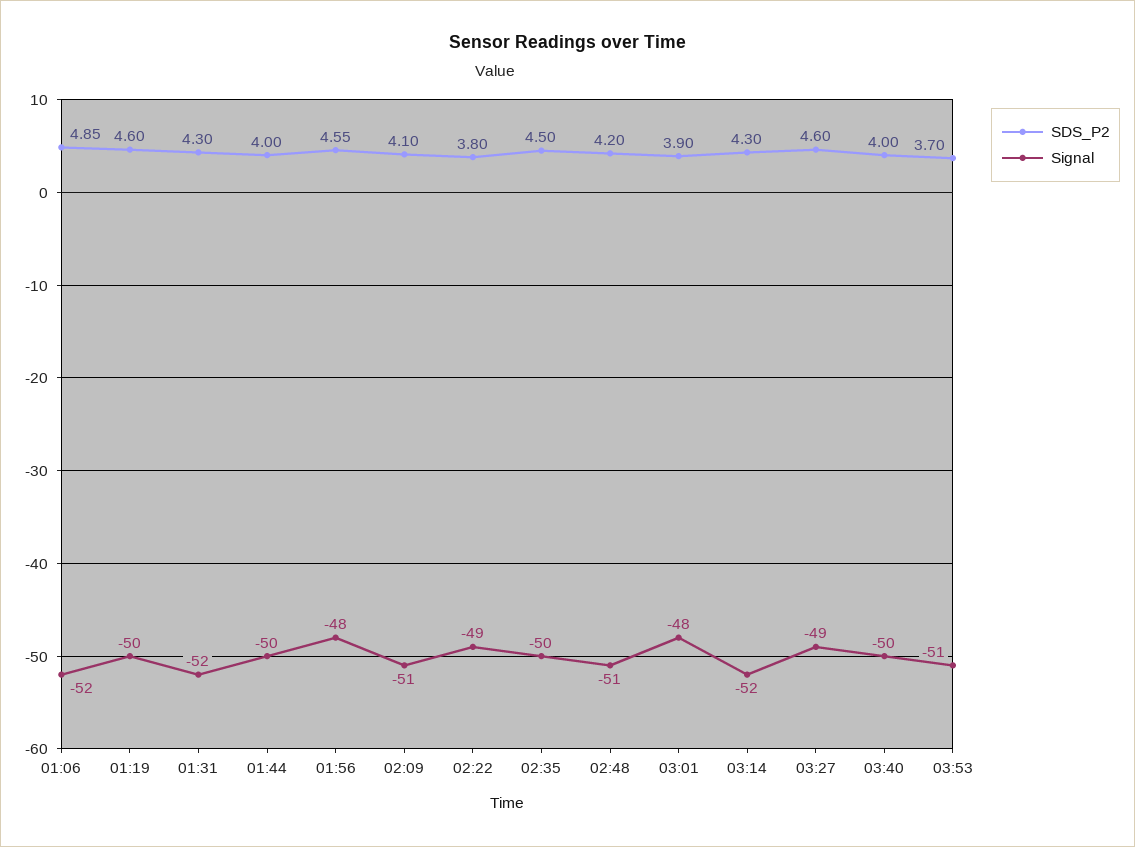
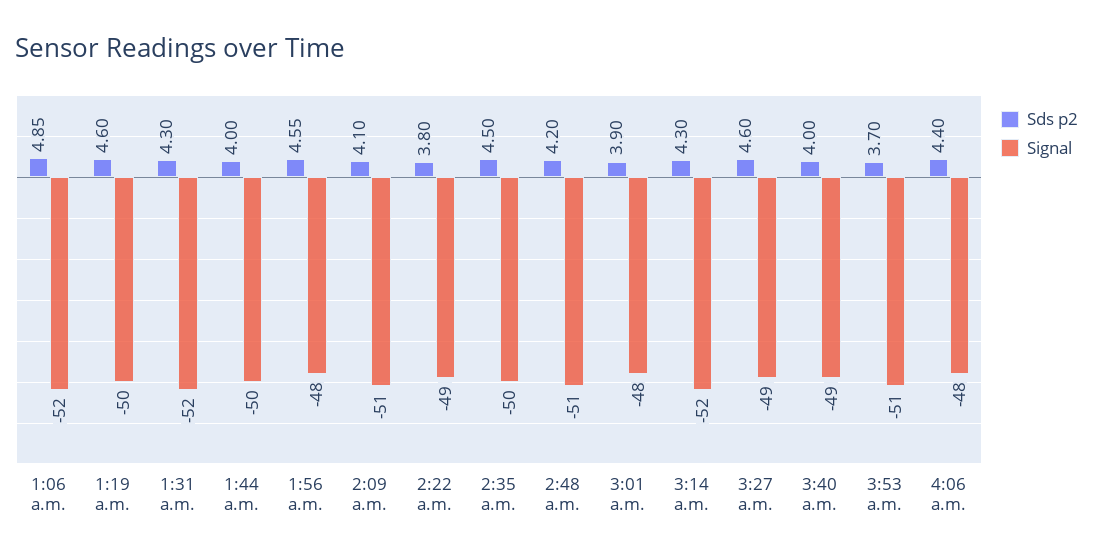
Signal, 03:40: -50 -> -49
SDS_P2, 4:06 a.m.: none -> 4.4
Signal, 4:06 a.m.: none -> -48

